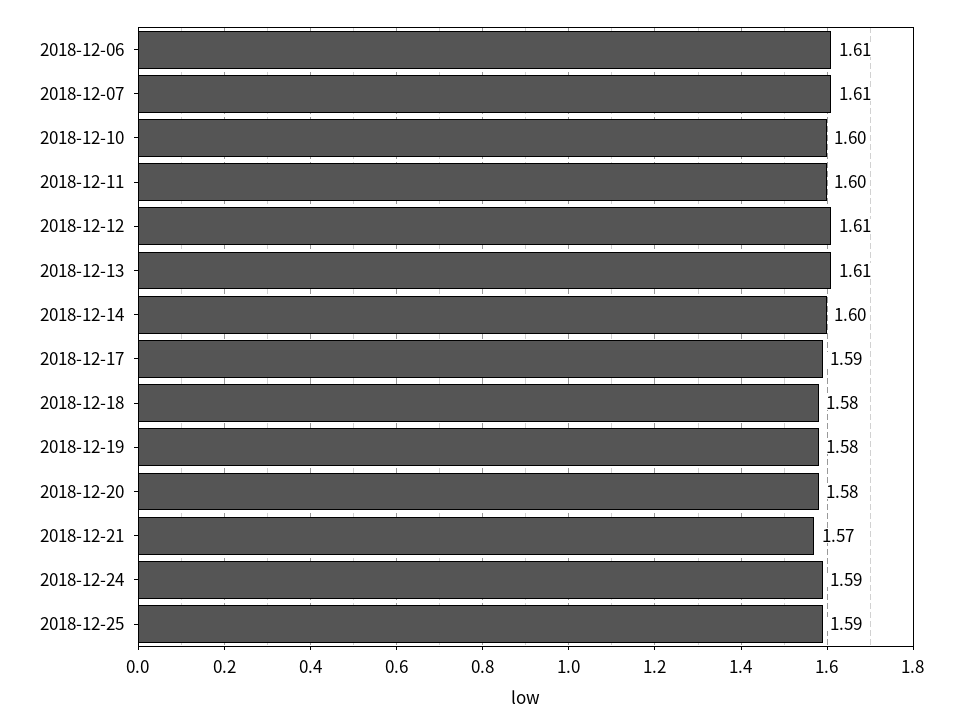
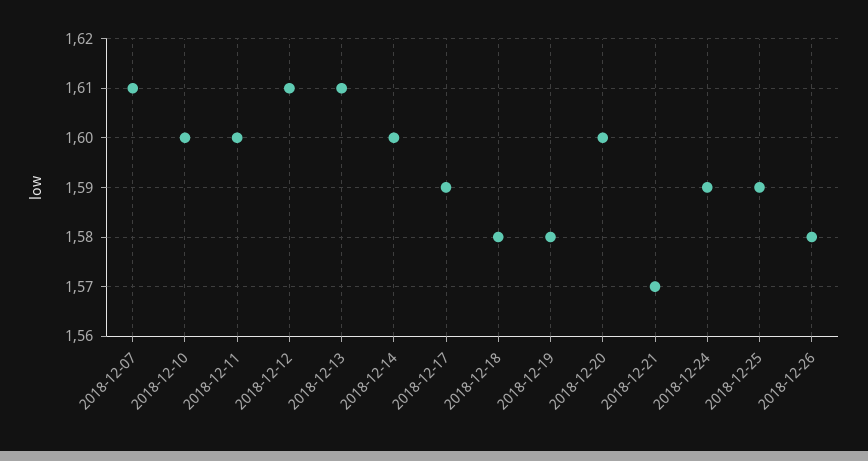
2018-12-06: 1.61 -> none
2018-12-20: 1.58 -> 1.6
2018-12-26: none -> 1.58

